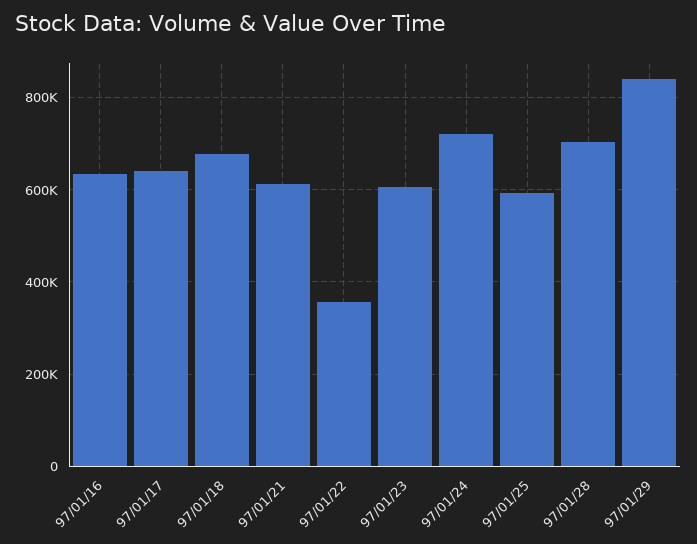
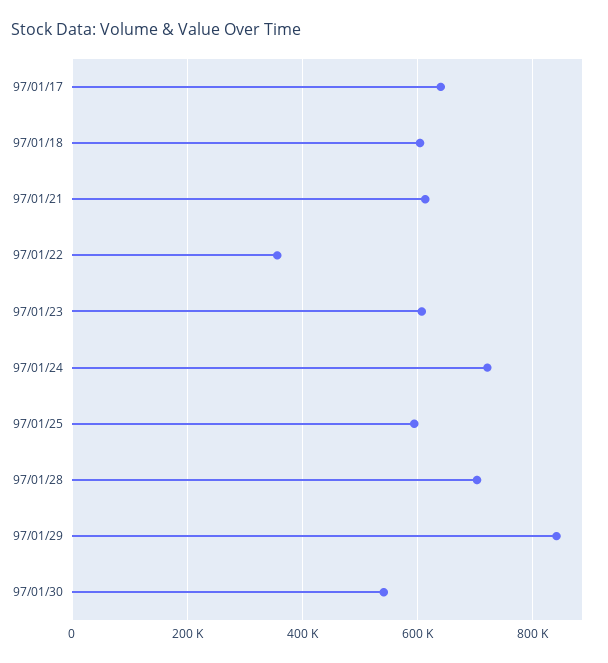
97/01/16: 640000 -> none
97/01/18: 680000 -> 600000
97/01/30: none -> 540000

